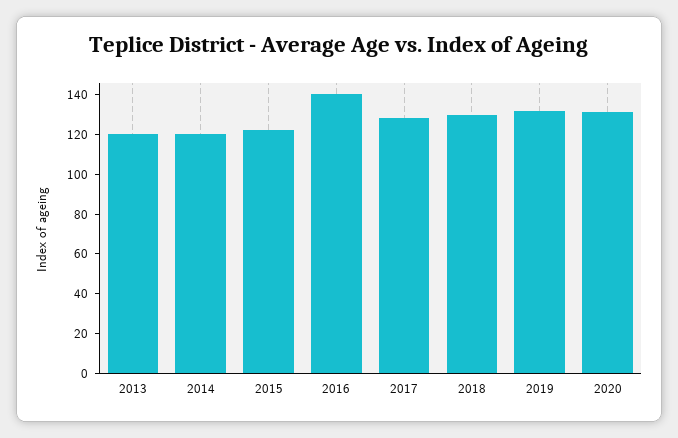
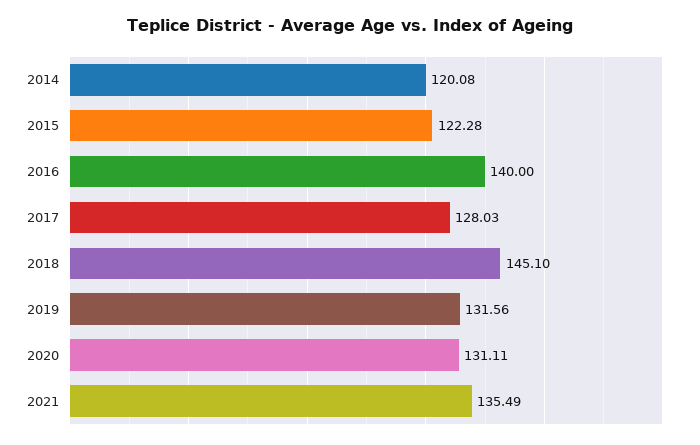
2013: 120 -> none
2018: 130 -> 145.1
2021: none -> 135.49

